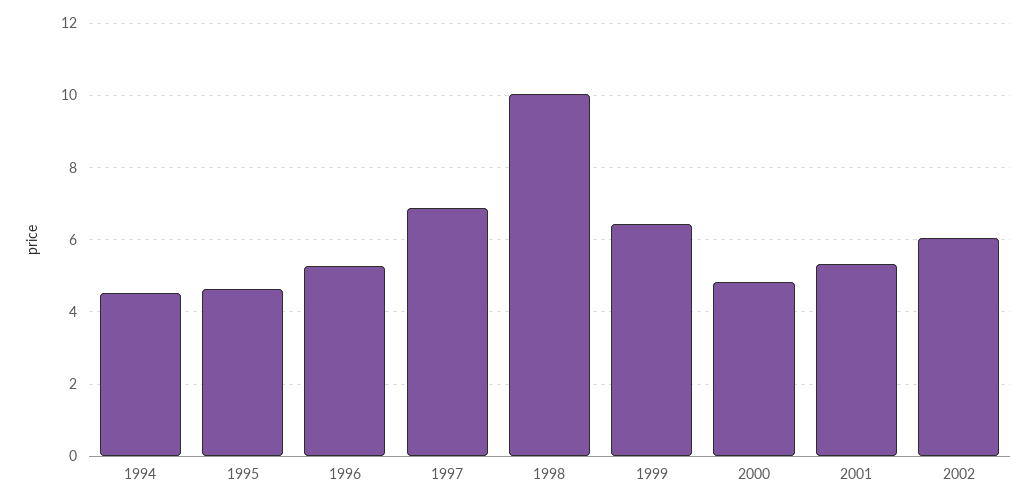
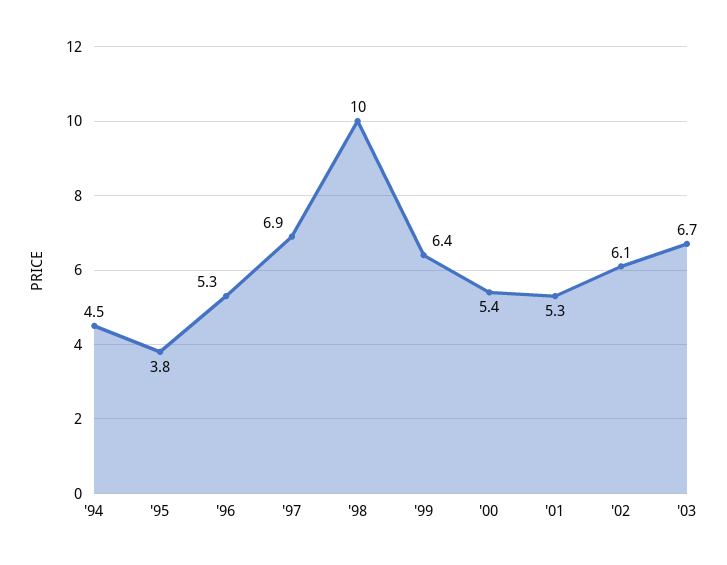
1995: 4.6 -> 3.8
2000: 4.8 -> 5.4
'03: none -> 6.7

